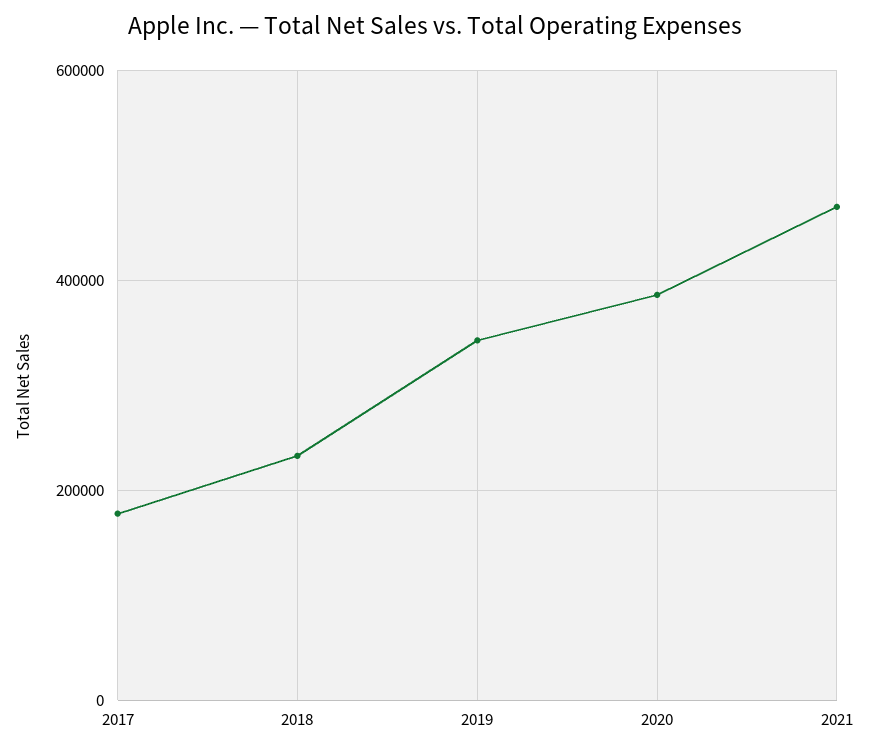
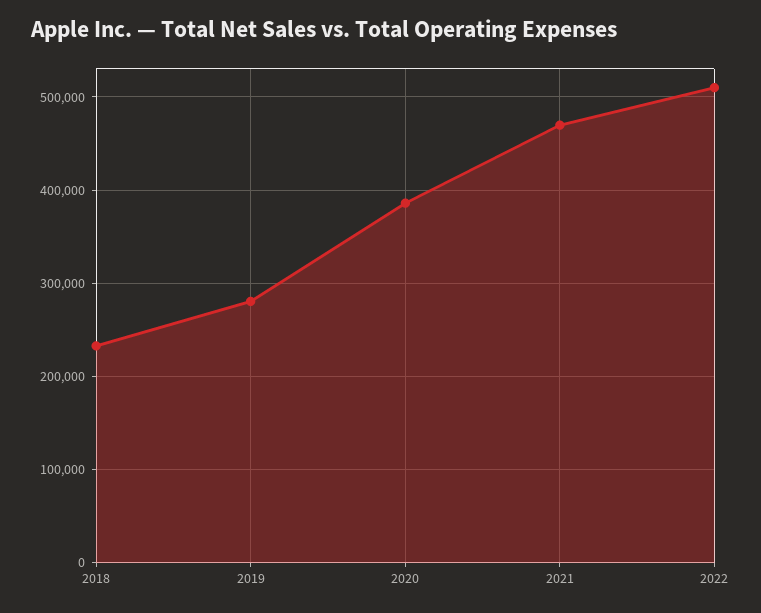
2017: 180000 -> none
2019: 340000 -> 280000
2022: none -> 510000

